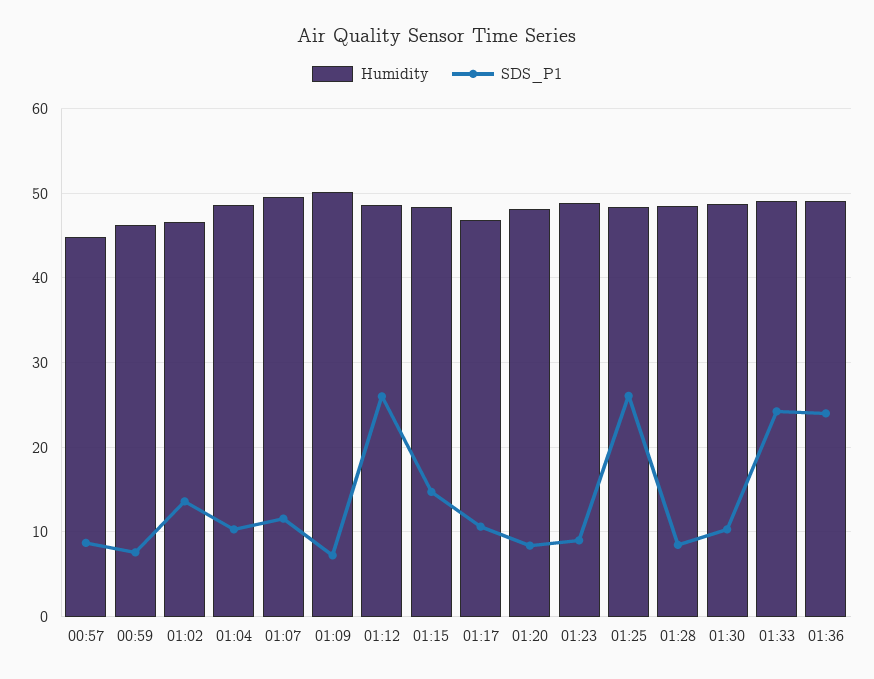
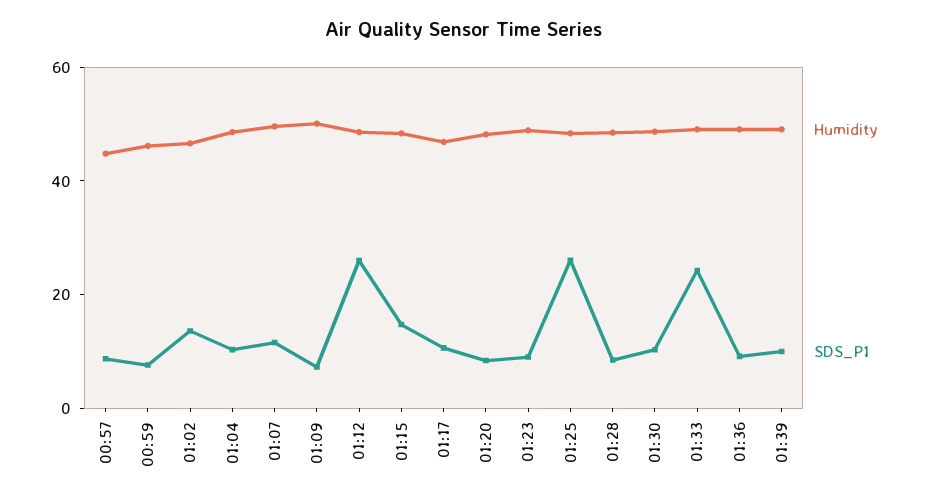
SDS_P1, 01:36: 24 -> 10
Humidity, 01:39: none -> 50
SDS_P1, 01:39: none -> 10

